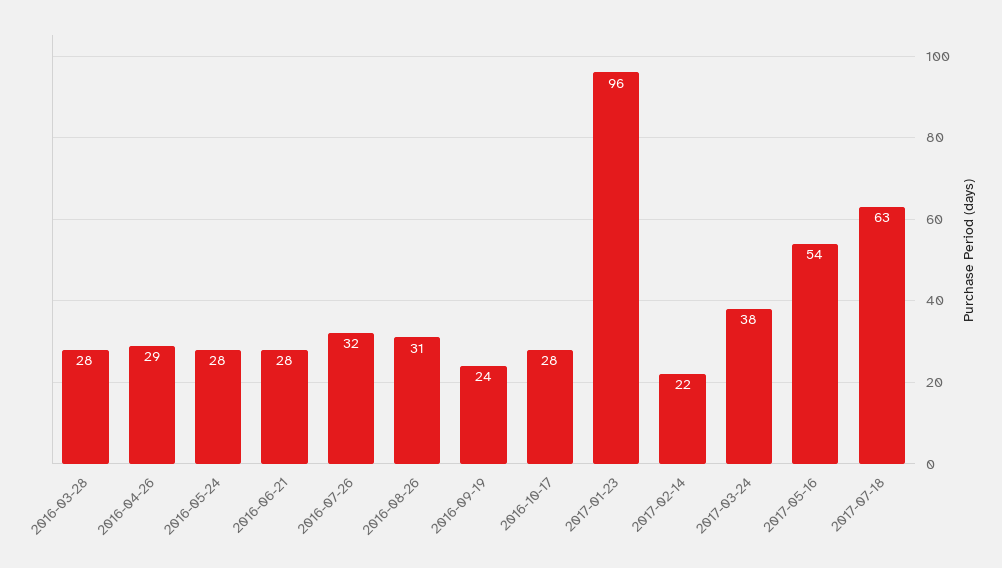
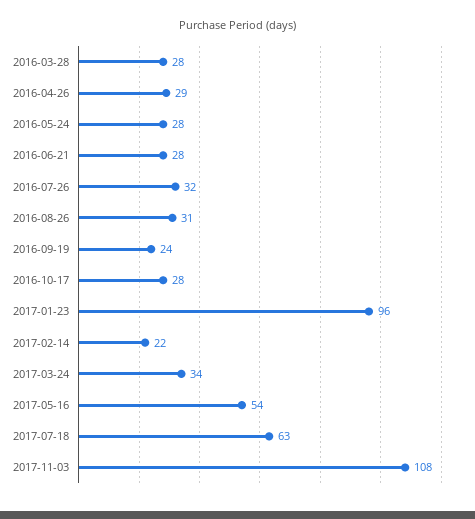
2017-03-24: 38 -> 34
2017-11-03: none -> 108

